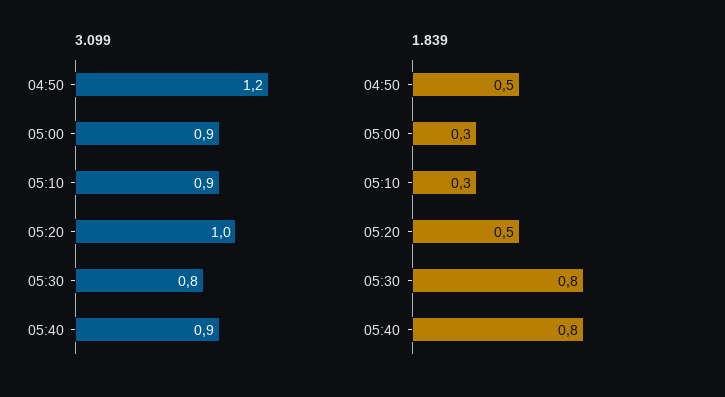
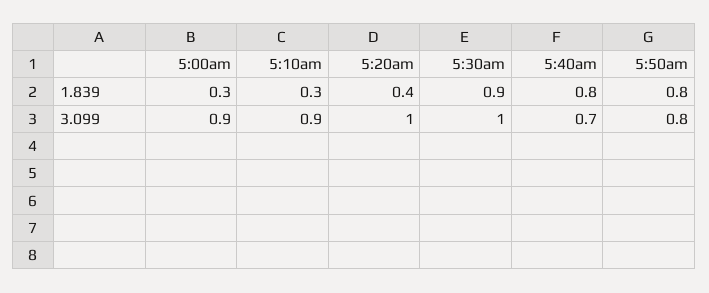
3.099, 04:50: 1.2 -> none
3.099, 05:30: 0.8 -> 1
3.099, 05:40: 0.9 -> 0.7
1.839, 04:50: 0.5 -> none
1.839, 05:20: 0.5 -> 0.4
1.839, 05:30: 0.8 -> 0.9
1.839, 5:50am: none -> 0.8
3.099, 5:50am: none -> 0.8

